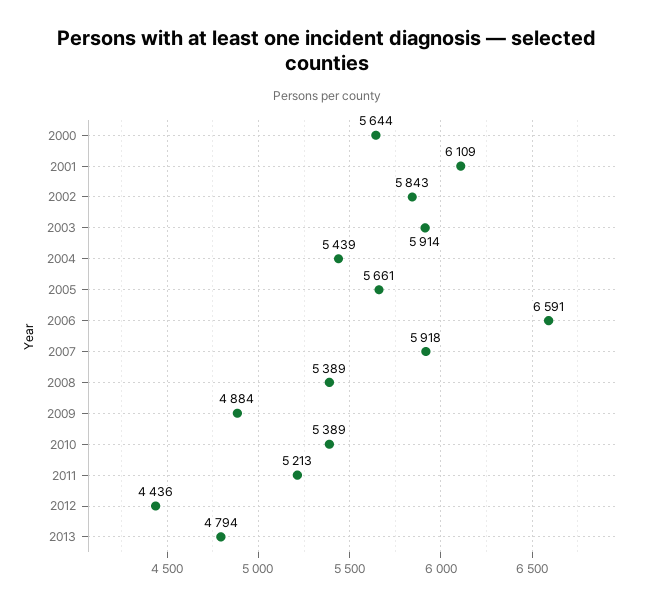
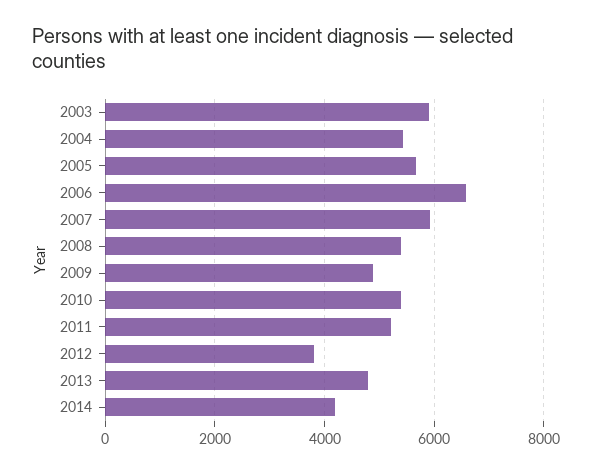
2000: 5644 -> none
2001: 6109 -> none
2002: 5843 -> none
2012: 4436 -> 3800
2014: none -> 4200

